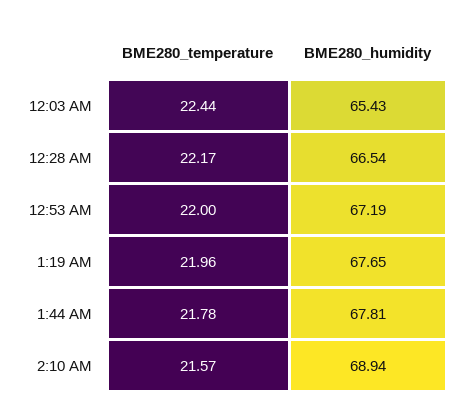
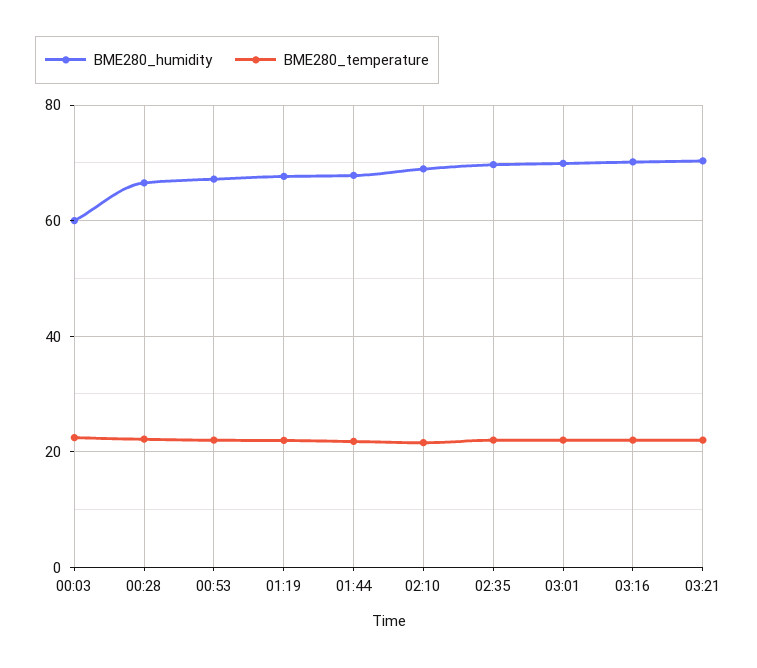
BME280_humidity, 12:03 AM: 65.43 -> 60
BME280_humidity, 02:35: none -> 70
BME280_temperature, 02:35: none -> 22
BME280_humidity, 03:01: none -> 70
BME280_temperature, 03:01: none -> 22
BME280_humidity, 03:16: none -> 70
BME280_temperature, 03:16: none -> 22
BME280_humidity, 03:21: none -> 70
BME280_temperature, 03:21: none -> 22

